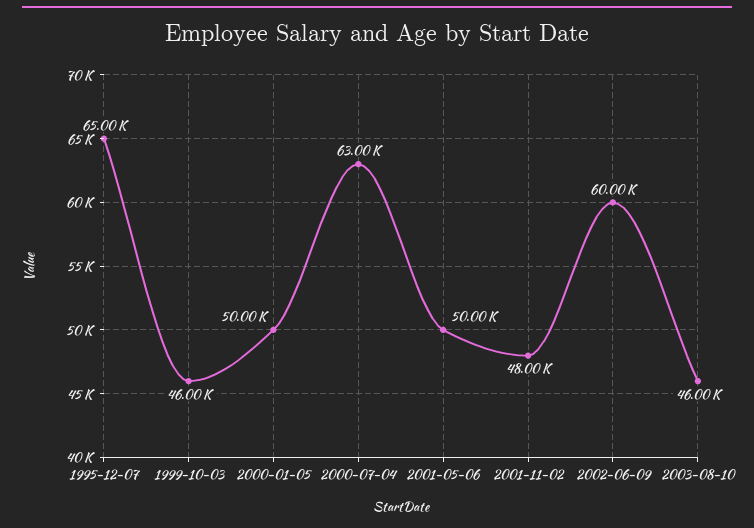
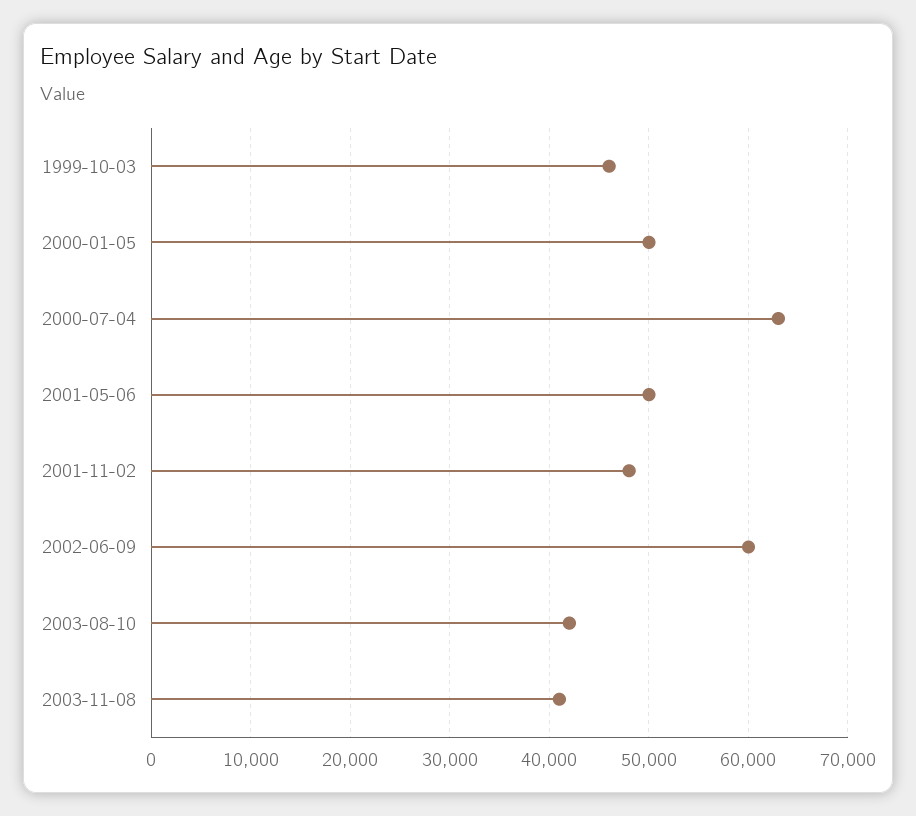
1995-12-07: 65000 -> none
2003-08-10: 46000 -> 42000
2003-11-08: none -> 41000

